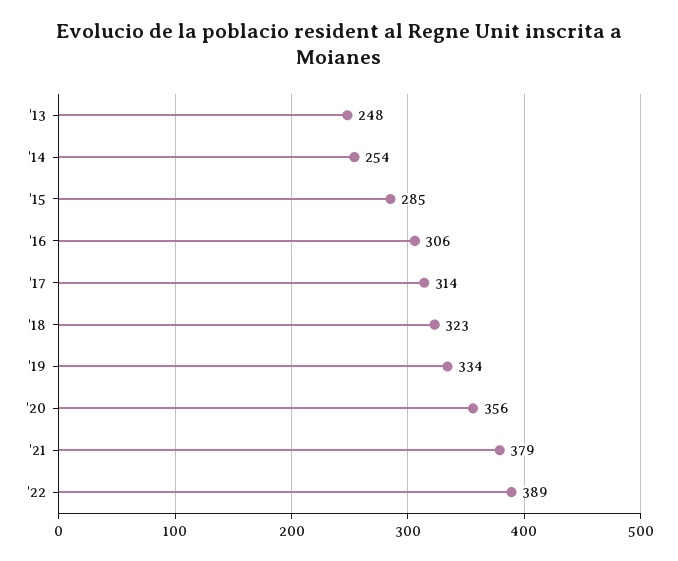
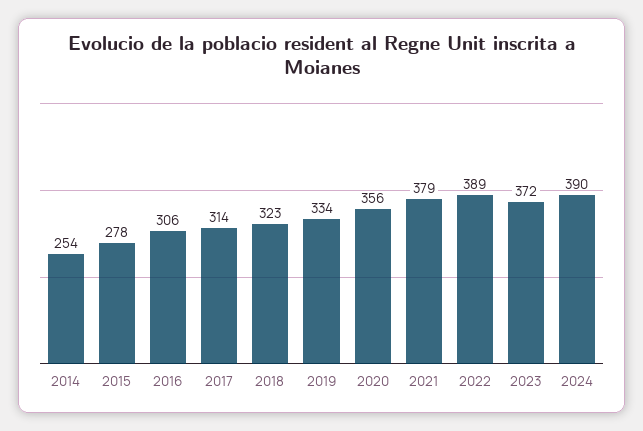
'13: 248 -> none
'15: 285 -> 278
2023: none -> 372
2024: none -> 390

